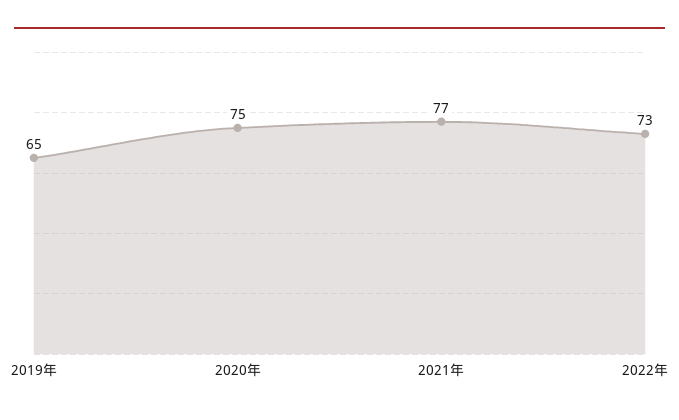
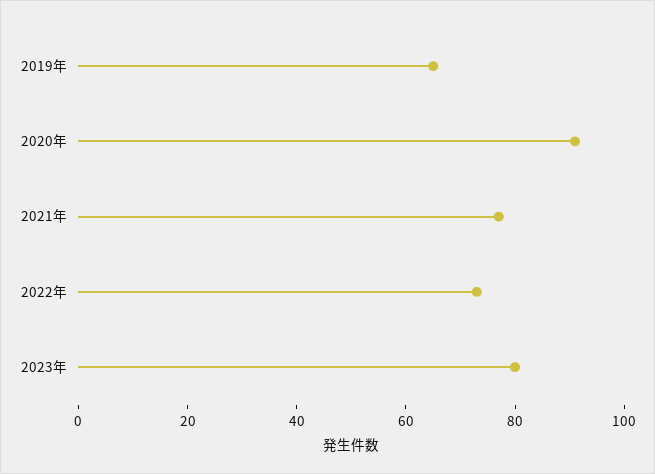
2020年: 75 -> 90
2023年: none -> 80

